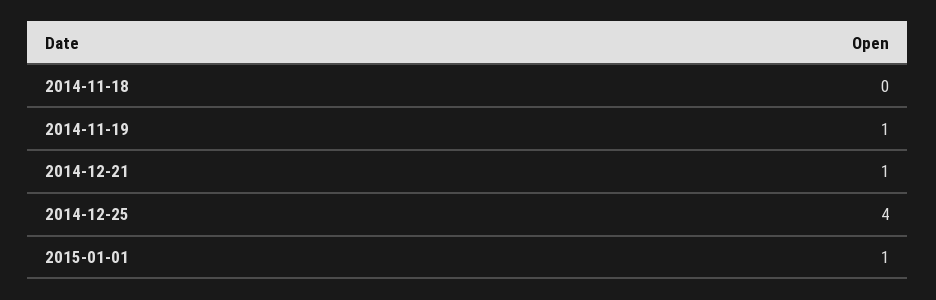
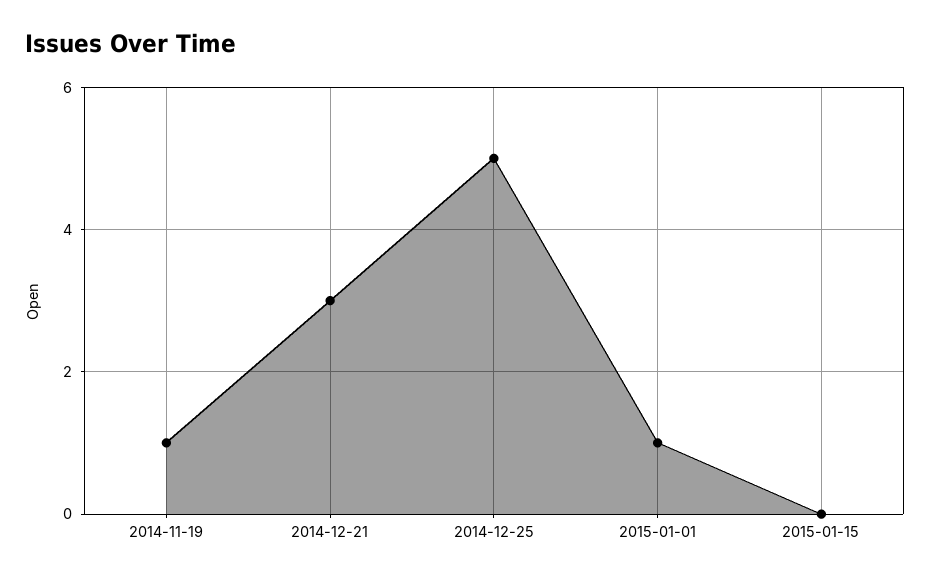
2014-11-18: 0 -> none
2014-12-21: 1 -> 3
2014-12-25: 4 -> 5
2015-01-15: none -> 0

